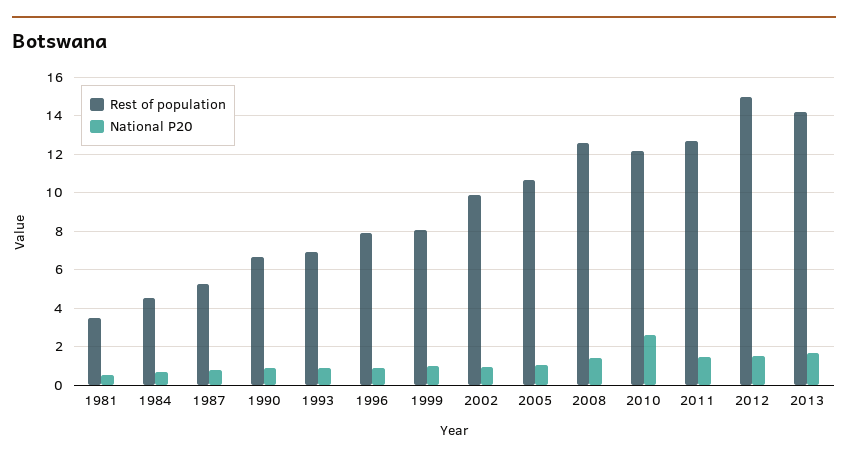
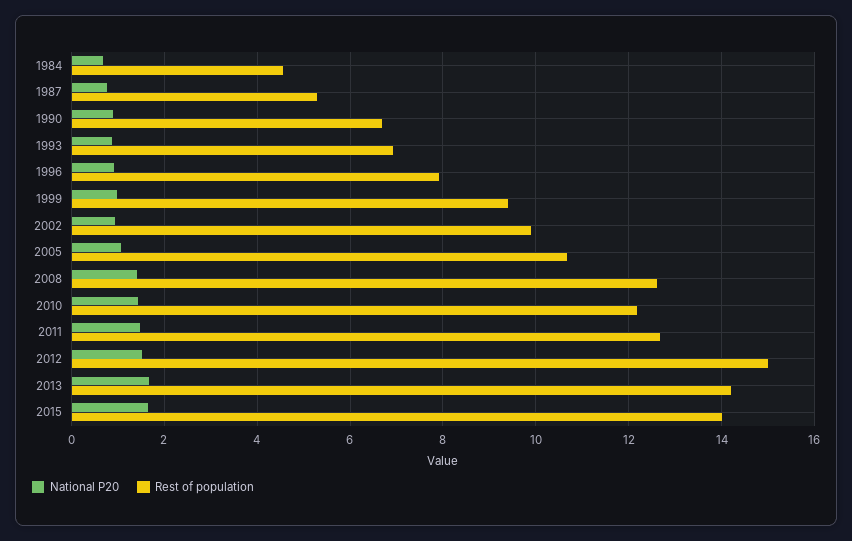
Rest of population, 1981: 3.5 -> none
National P20, 1981: 0.5 -> none
Rest of population, 1999: 8 -> 9.4
National P20, 2010: 2.5 -> 1.4
National P20, 2015: none -> 1.6
Rest of population, 2015: none -> 14

